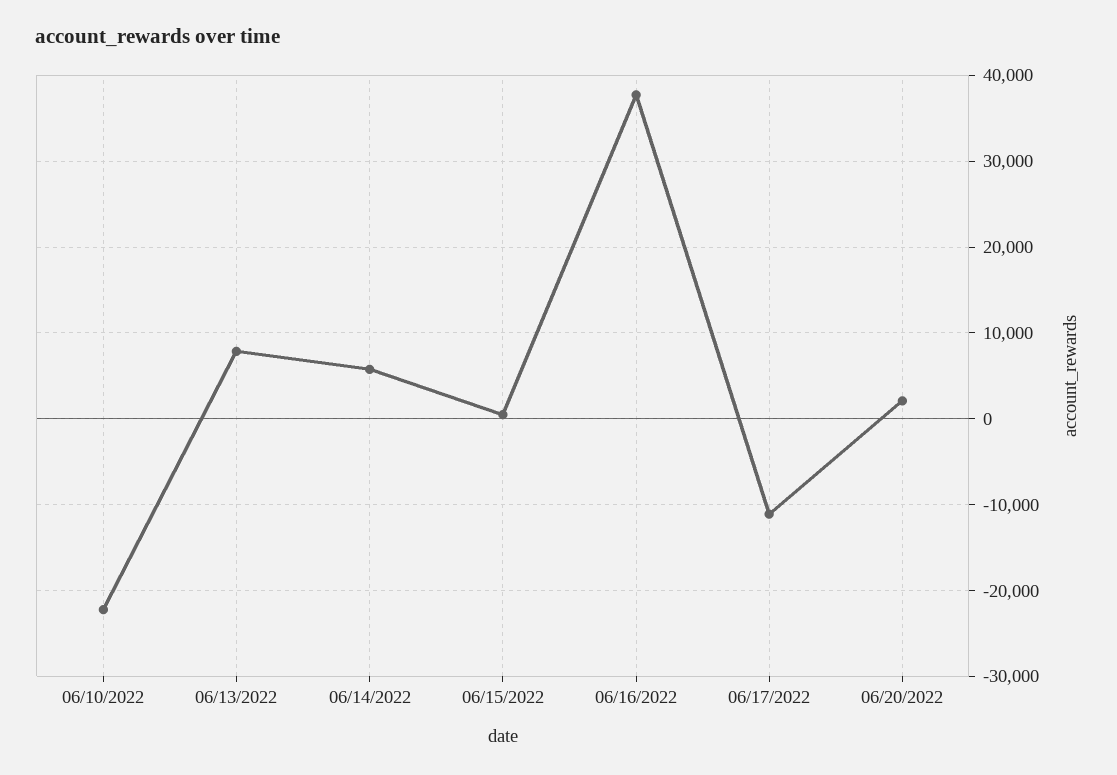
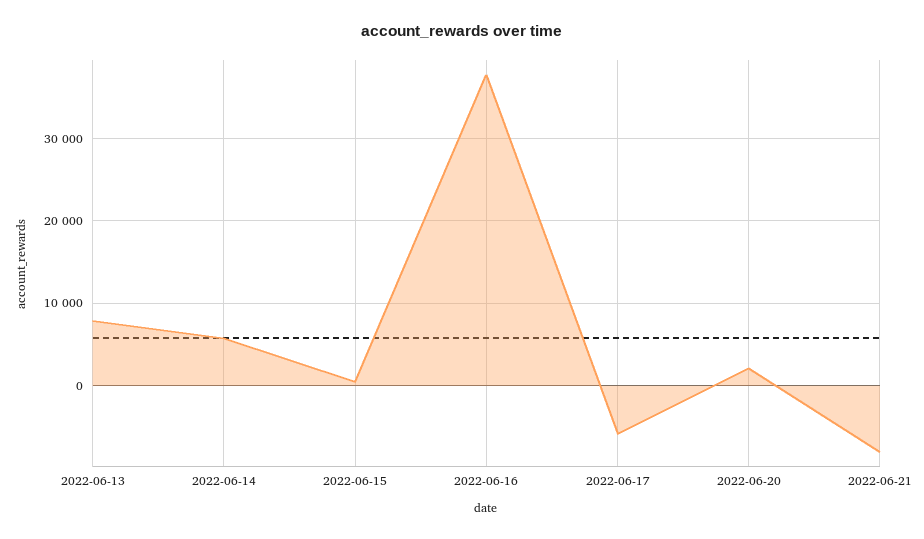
06/10/2022: -22000 -> none
06/17/2022: -11000 -> -6000
2022-06-21: none -> -8000

